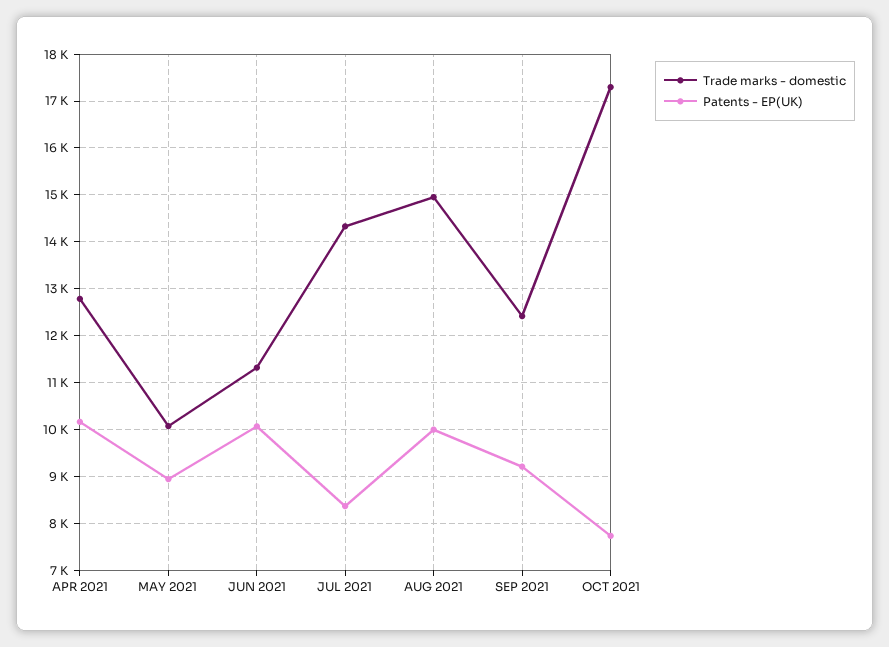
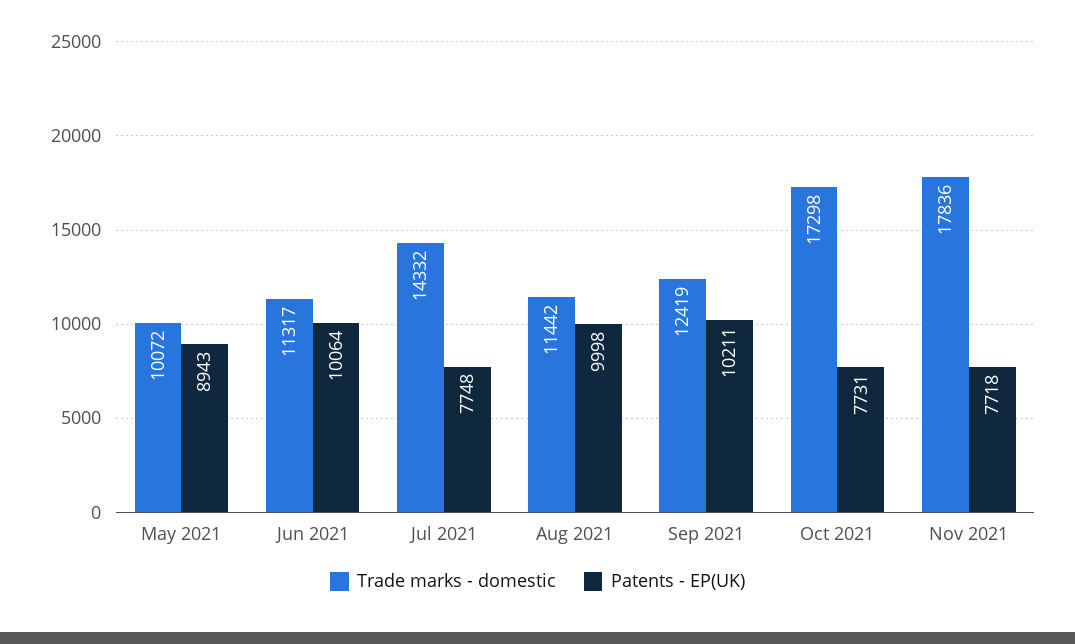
Trade marks - domestic, APR 2021: 12800 -> none
Patents - EP(UK), APR 2021: 10200 -> none
Patents - EP(UK), JUL 2021: 8400 -> 7748
Trade marks - domestic, AUG 2021: 15000 -> 11442
Patents - EP(UK), SEP 2021: 9200 -> 10211
Trade marks - domestic, Nov 2021: none -> 17836
Patents - EP(UK), Nov 2021: none -> 7718

